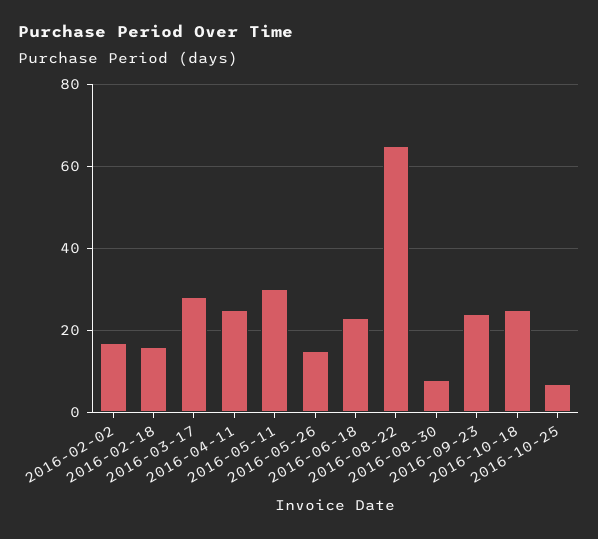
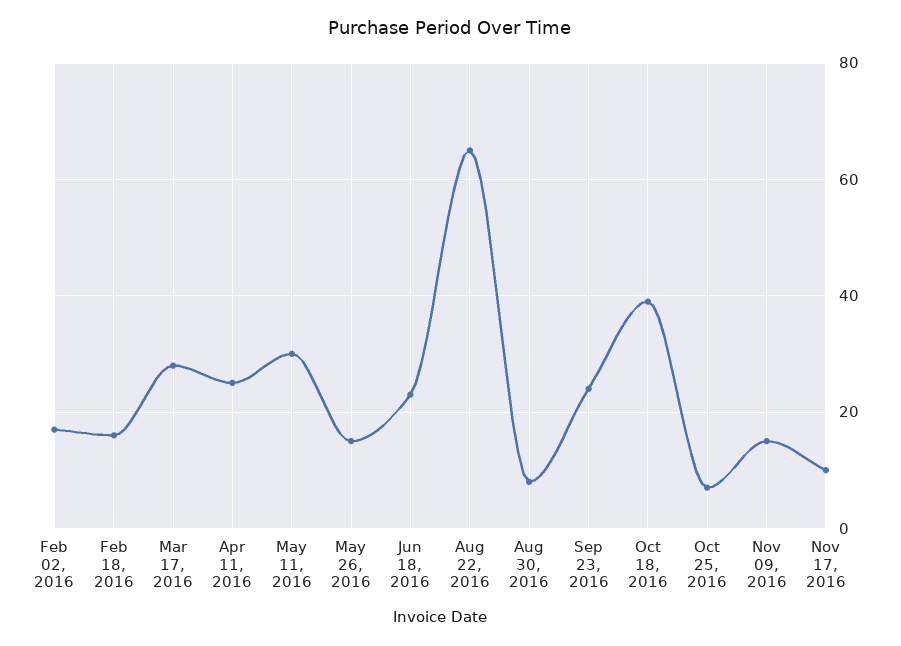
2016-10-18: 25 -> 40
Nov 09, 2016: none -> 15
Nov 17, 2016: none -> 10

